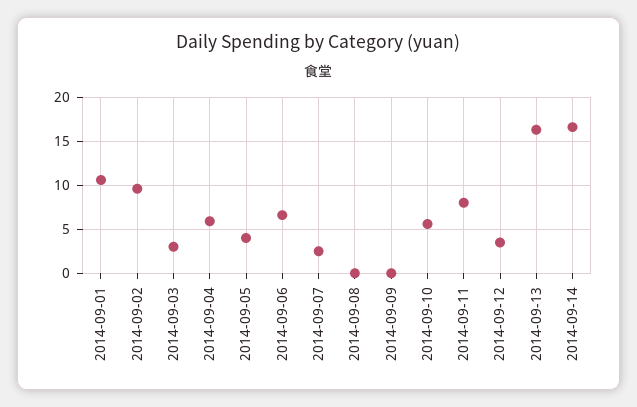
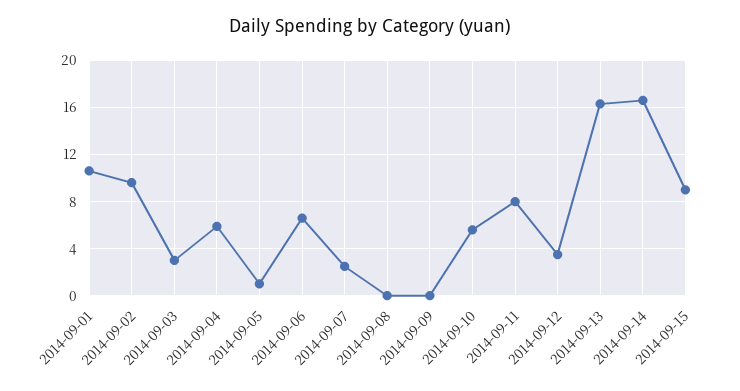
2014-09-05: 4 -> 1
2014-09-15: none -> 9

